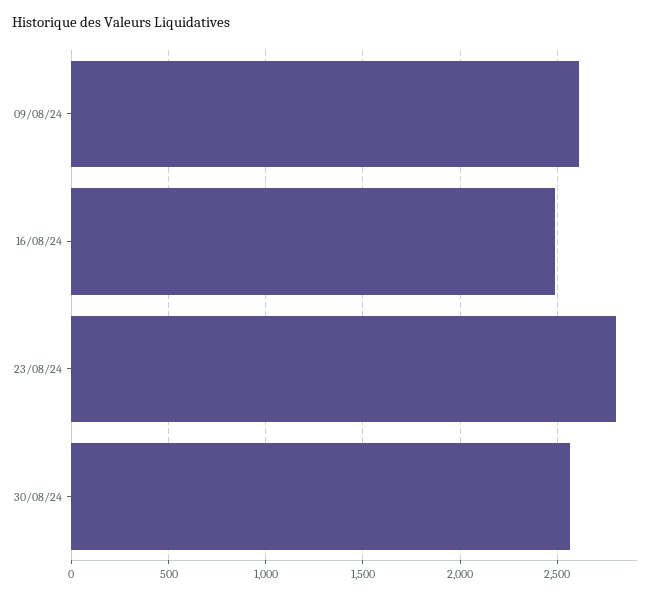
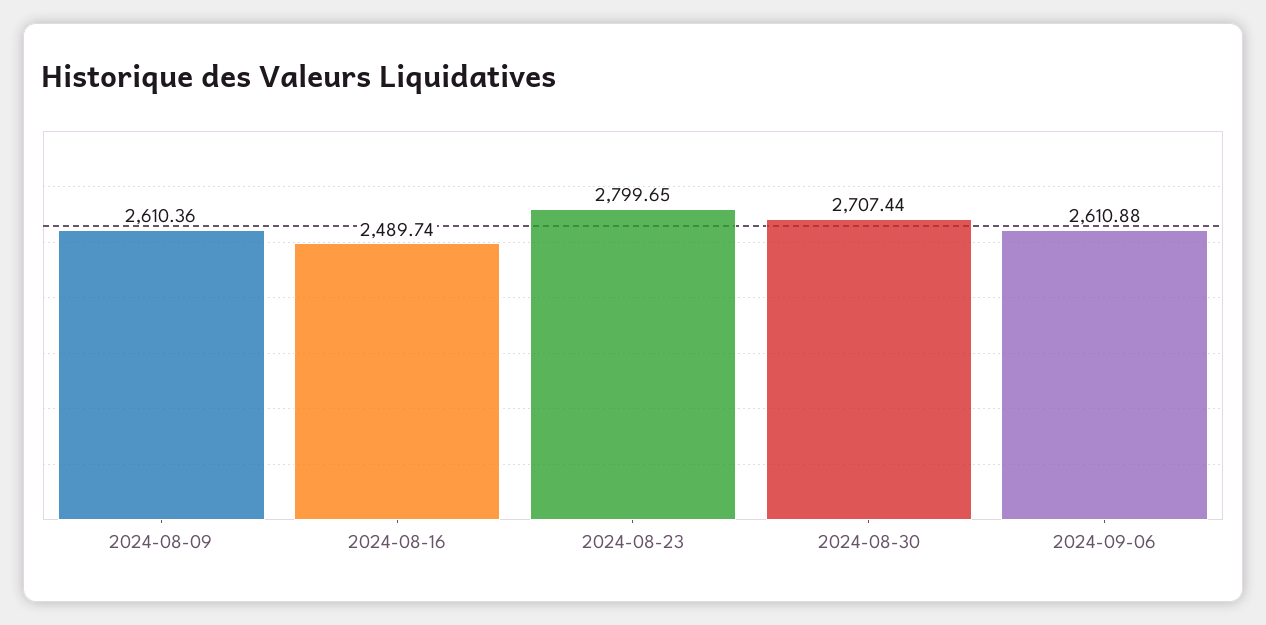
30/08/24: 2550 -> 2707.44
2024-09-06: none -> 2610.88

